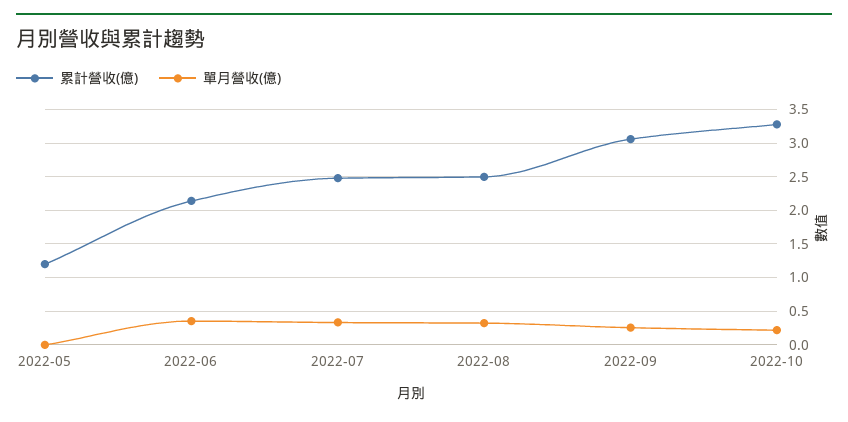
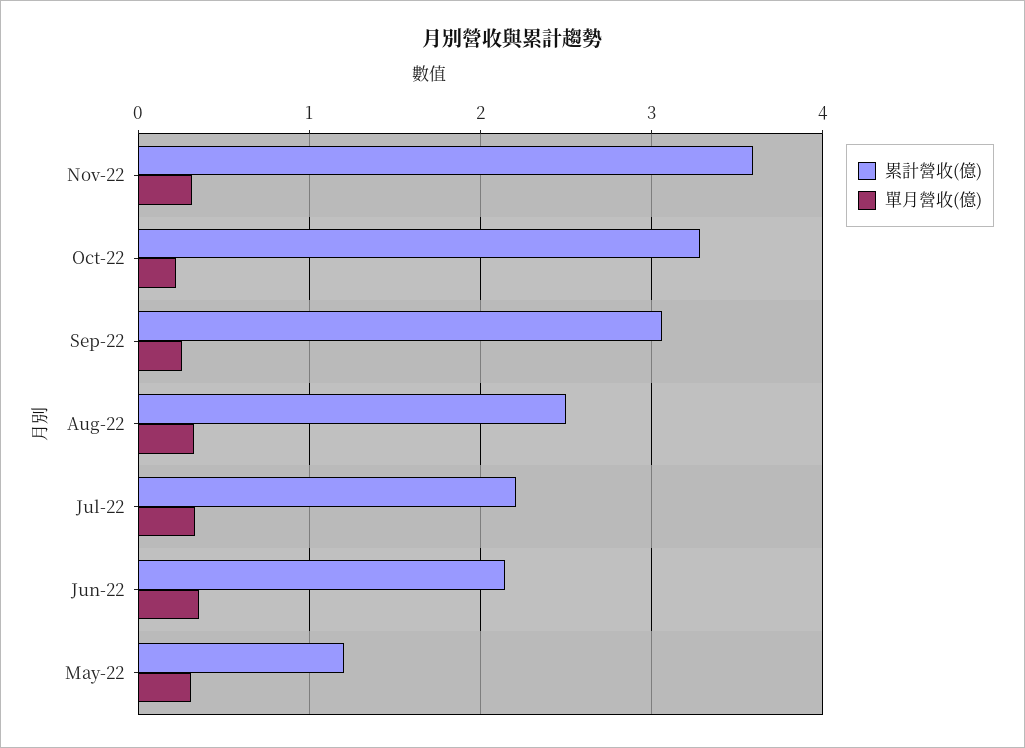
單月營收(億), 2022-05: 0 -> 0.3
累計營收(億), 2022-07: 2.5 -> 2.2
累計營收(億), Nov-22: none -> 3.6
單月營收(億), Nov-22: none -> 0.3

